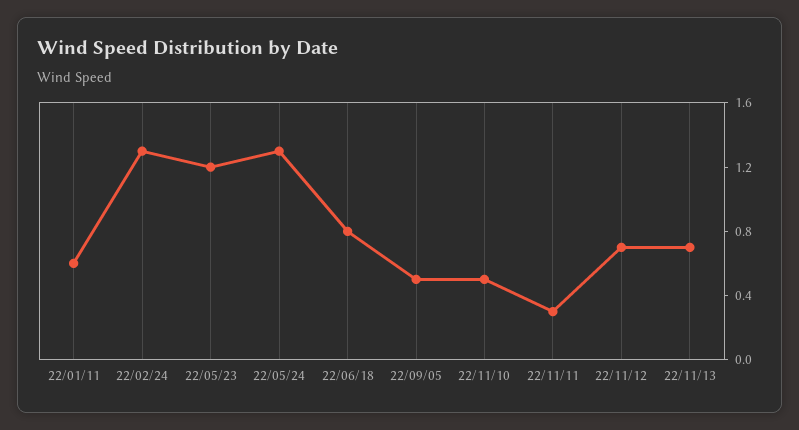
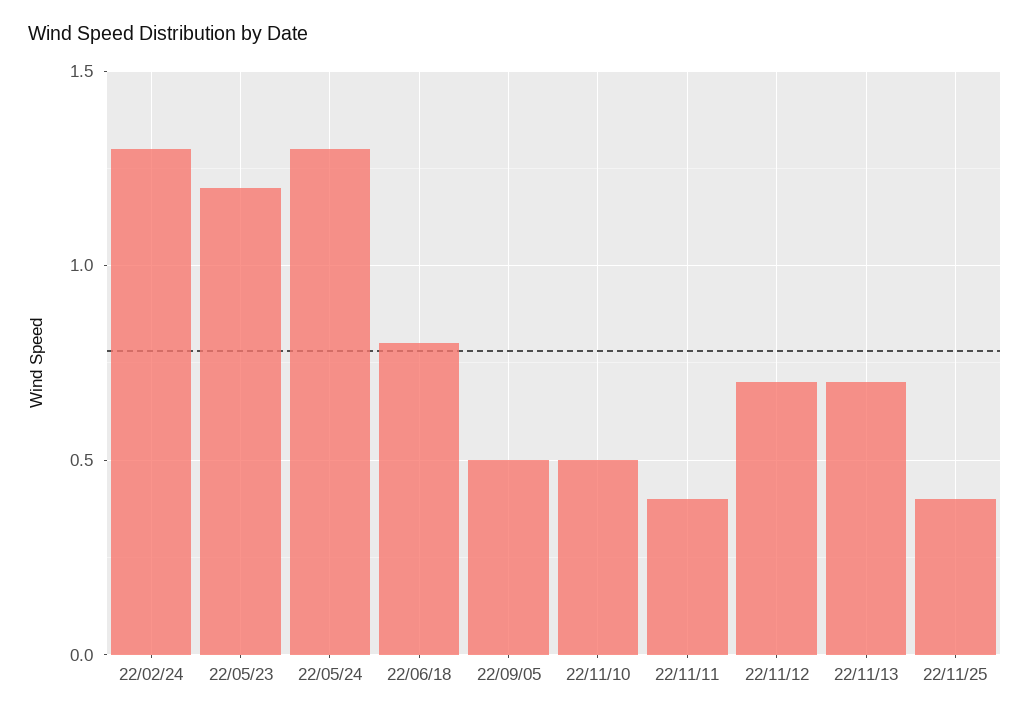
22/01/11: 0.6 -> none
22/11/11: 0.3 -> 0.4
22/11/25: none -> 0.4

